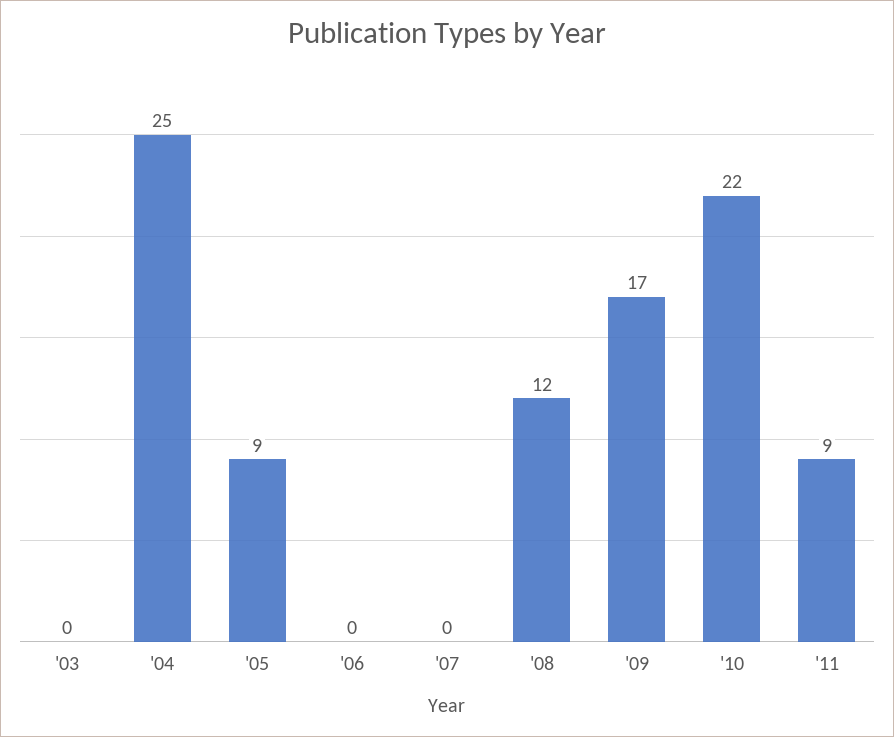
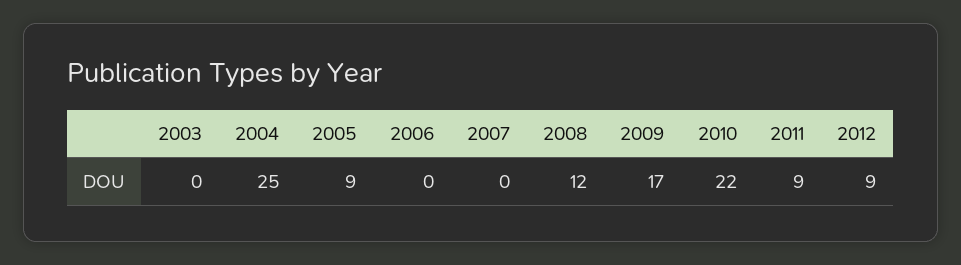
2012: none -> 9

